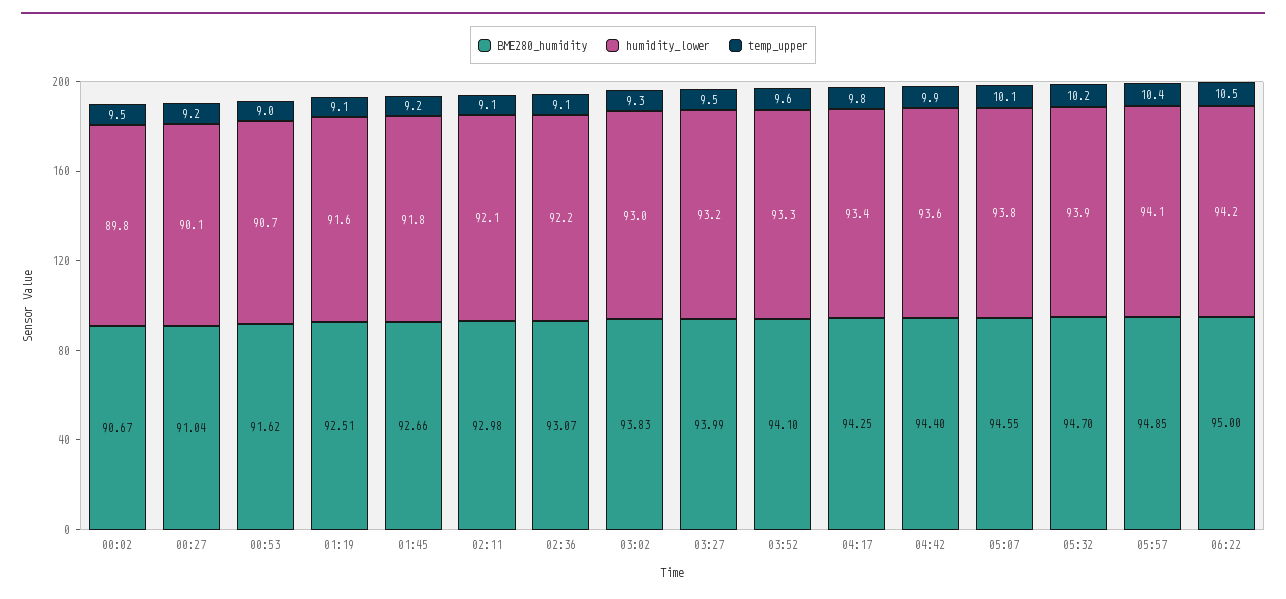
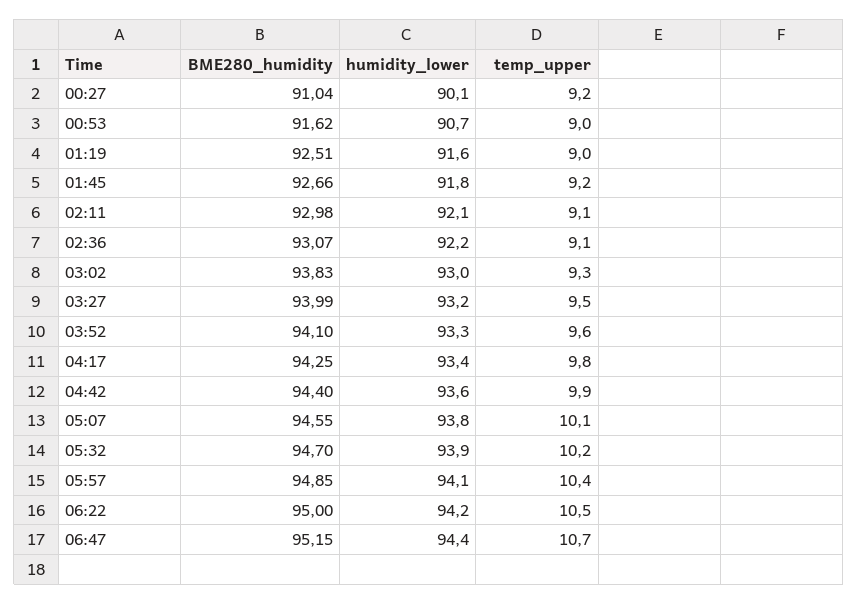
BME280_humidity, 00:02: 90.67 -> none
humidity_lower, 00:02: 89.8 -> none
temp_upper, 00:02: 9.5 -> none
temp_upper, 01:19: 9.1 -> 9
BME280_humidity, 06:47: none -> 95.15
humidity_lower, 06:47: none -> 94.4
temp_upper, 06:47: none -> 10.7

